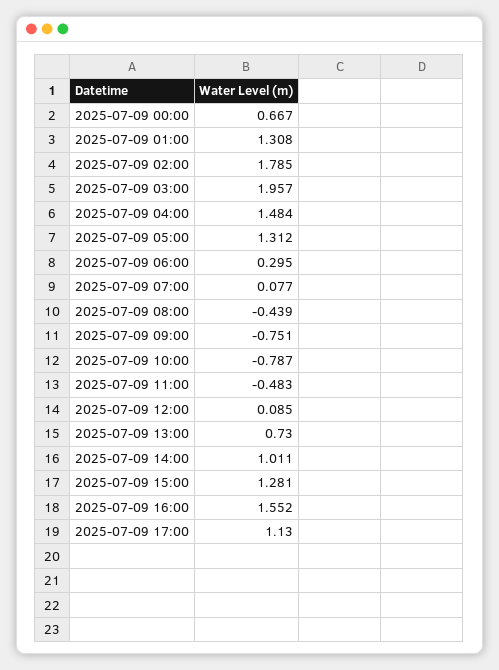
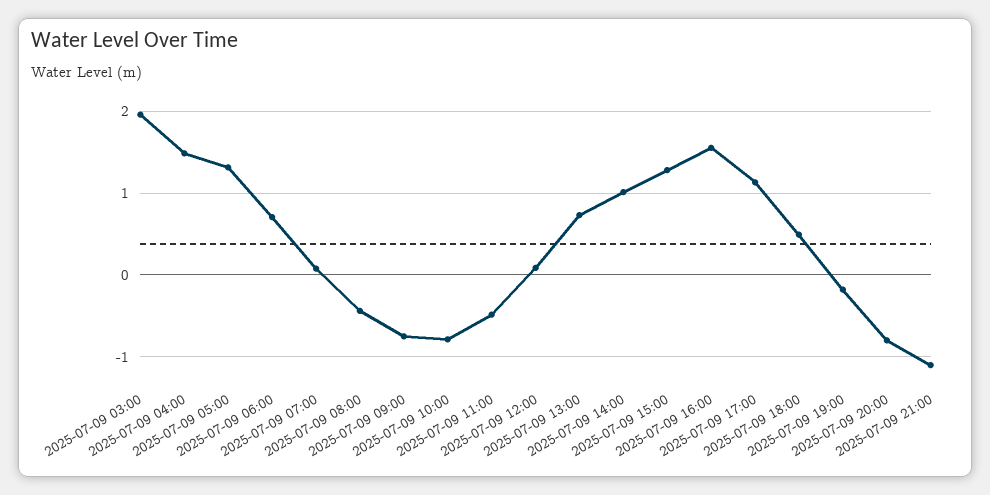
2025-07-09 00:00: 0.667 -> none
2025-07-09 01:00: 1.308 -> none
2025-07-09 02:00: 1.785 -> none
2025-07-09 06:00: 0.295 -> 0.7
2025-07-09 18:00: none -> 0.5
2025-07-09 19:00: none -> -0.2
2025-07-09 20:00: none -> -0.8
2025-07-09 21:00: none -> -1.1

